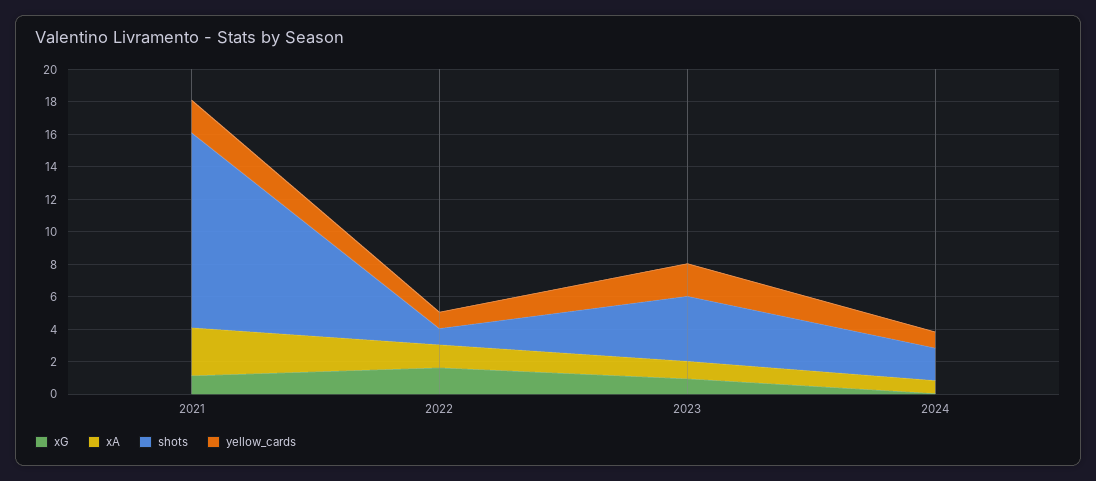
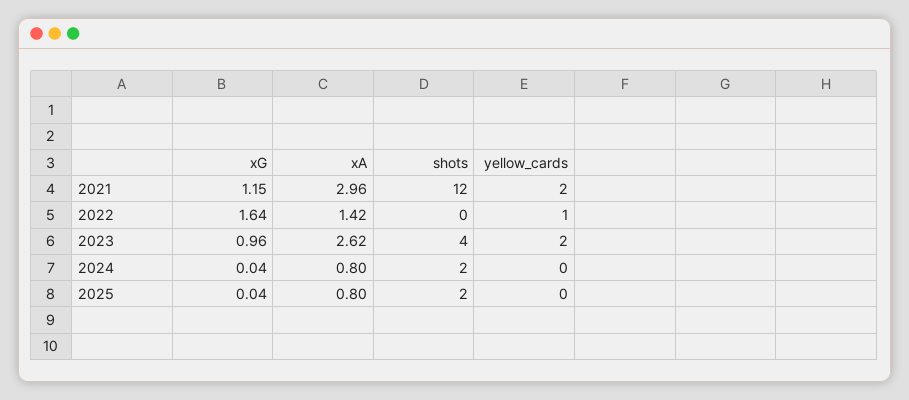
shots, 2022: 1 -> 0
xA, 2023: 1 -> 2.62
yellow_cards, 2024: 1 -> 0
xG, 2025: none -> 0.04
xA, 2025: none -> 0.8
shots, 2025: none -> 2
yellow_cards, 2025: none -> 0

